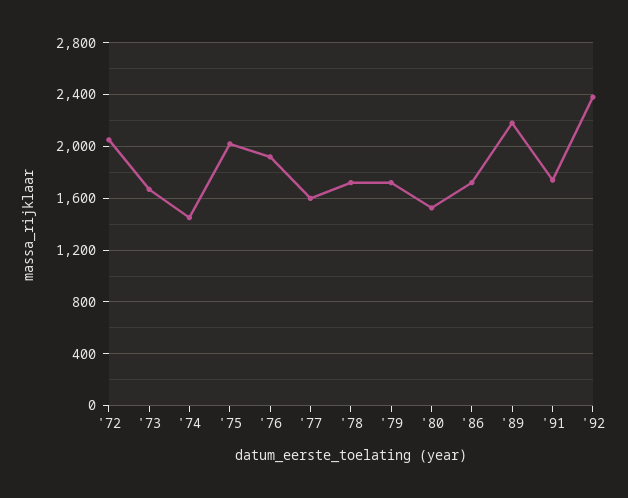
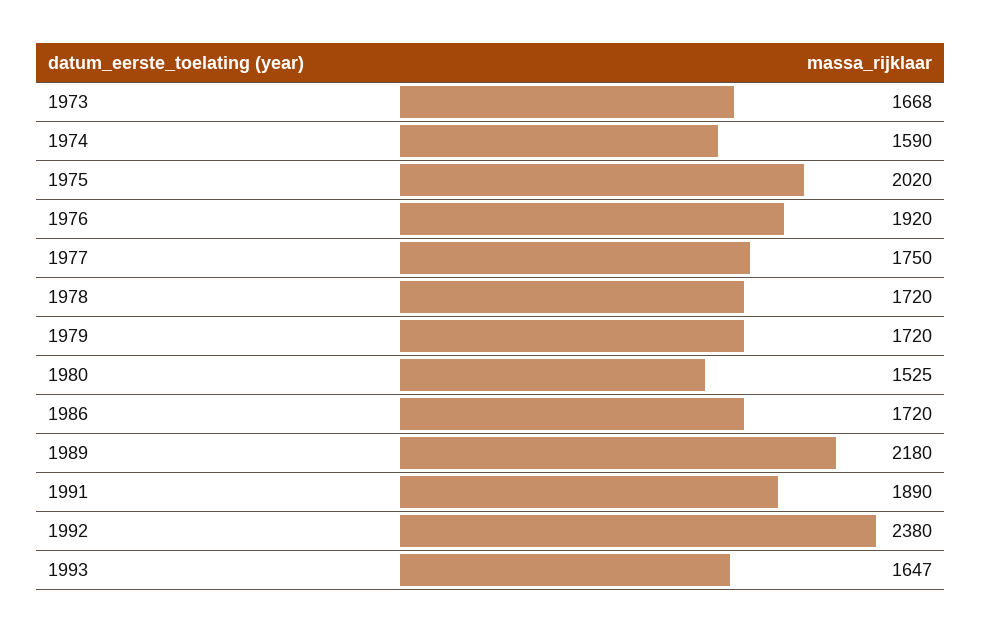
'72: 2050 -> none
'74: 1450 -> 1590
'77: 1600 -> 1750
'91: 1750 -> 1890
1993: none -> 1647

